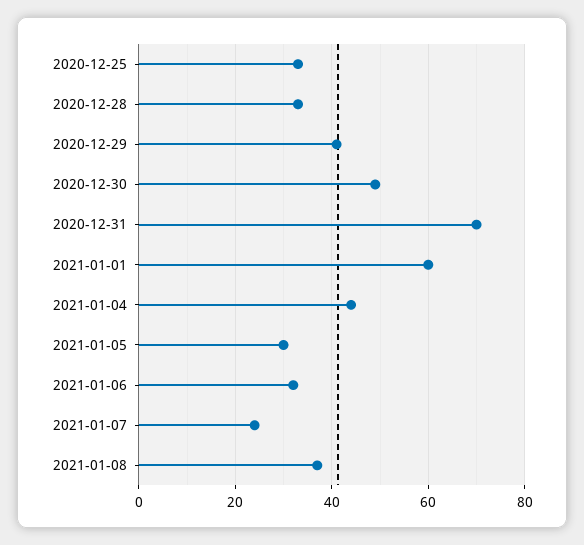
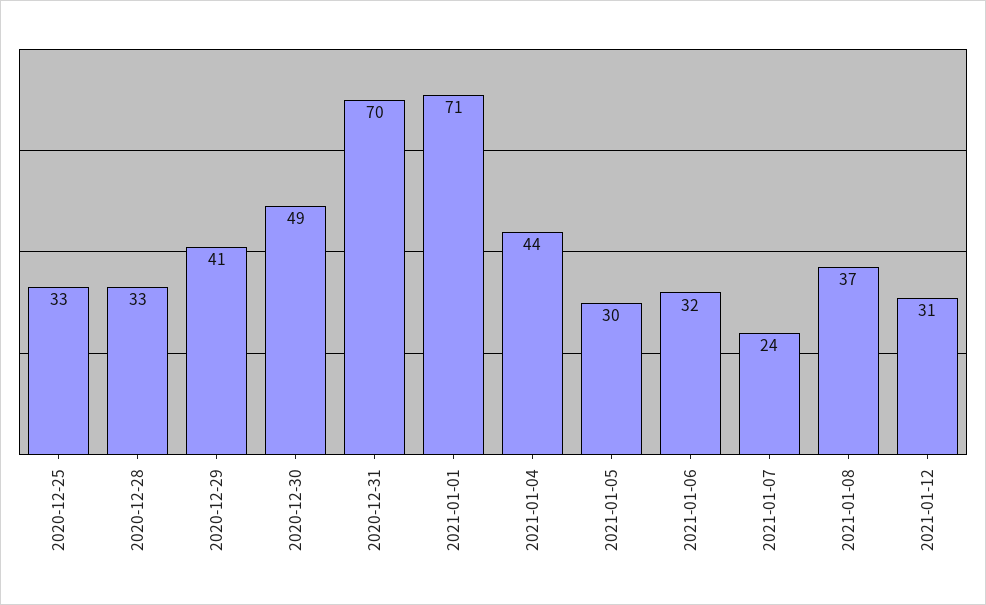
2021-01-01: 60 -> 71
2021-01-12: none -> 31

